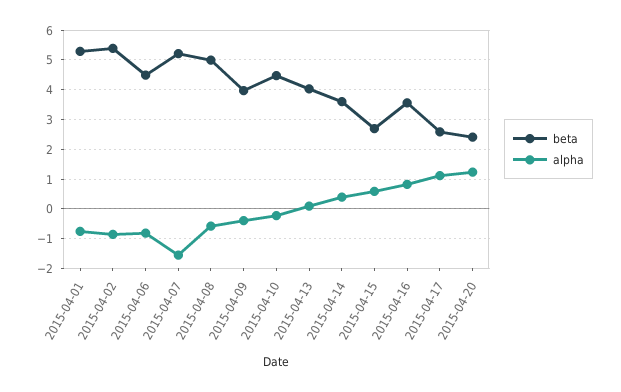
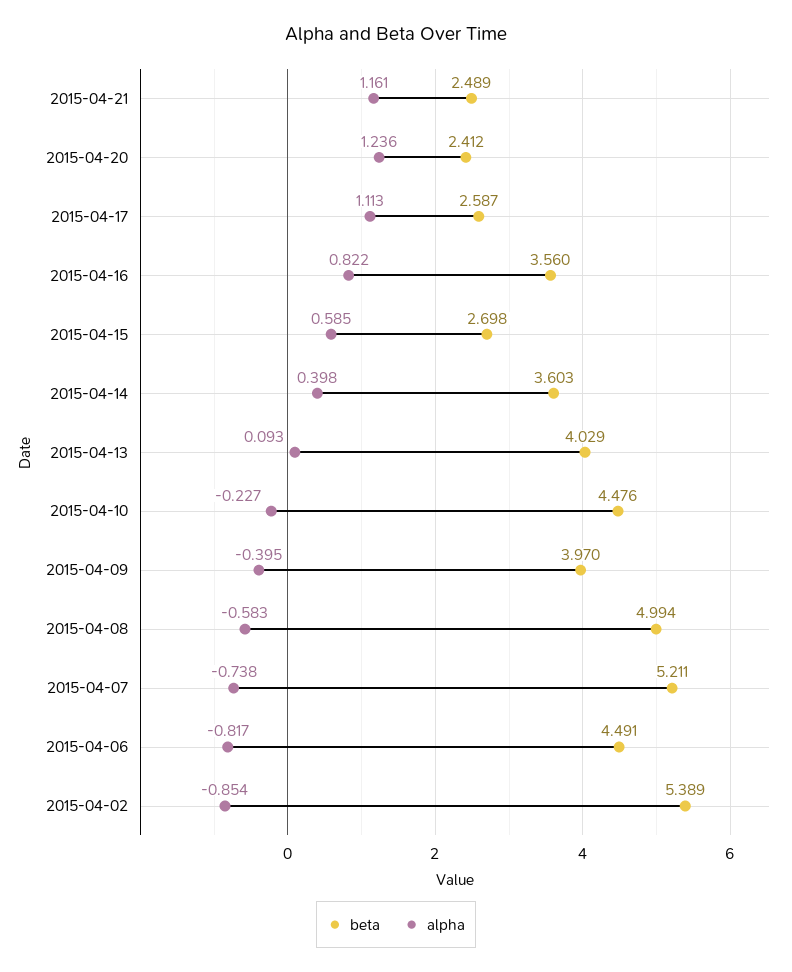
beta, 2015-04-01: 5.25 -> none
alpha, 2015-04-01: -0.75 -> none
alpha, 2015-04-07: -1.5 -> -0.738
beta, 2015-04-21: none -> 2.489
alpha, 2015-04-21: none -> 1.161

